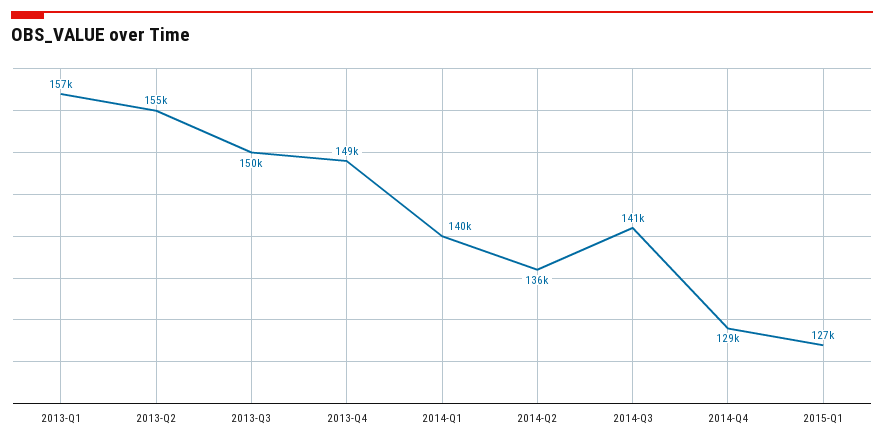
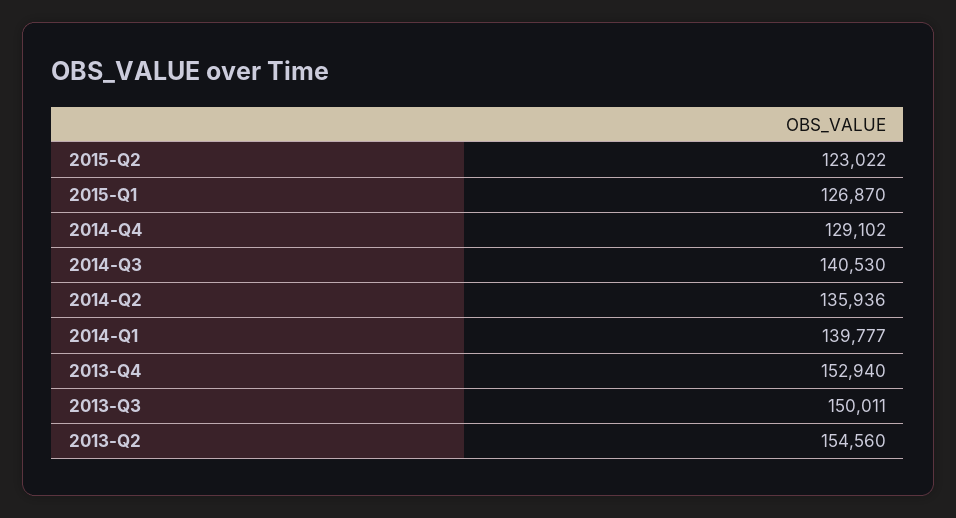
2013-Q1: 157000 -> none
2013-Q4: 149000 -> 152940
2015-Q2: none -> 123022

